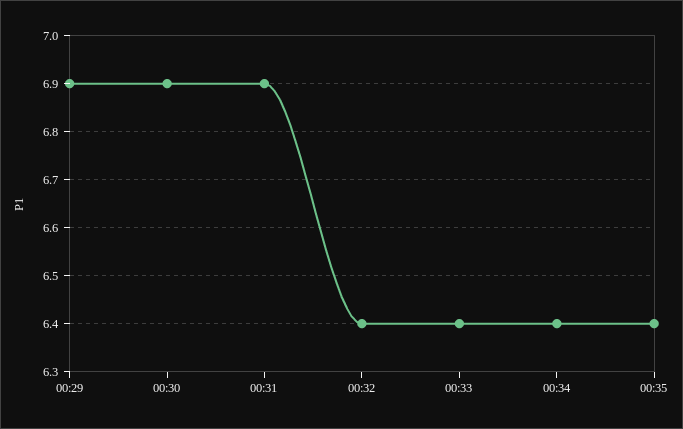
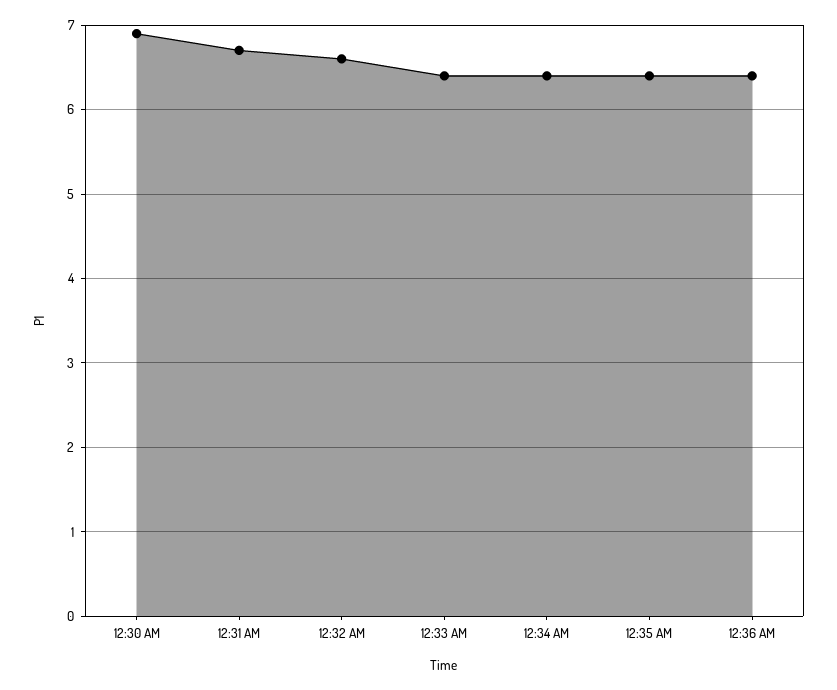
00:29: 6.9 -> none
00:31: 6.9 -> 6.7
00:32: 6.4 -> 6.6
12:36 AM: none -> 6.4

